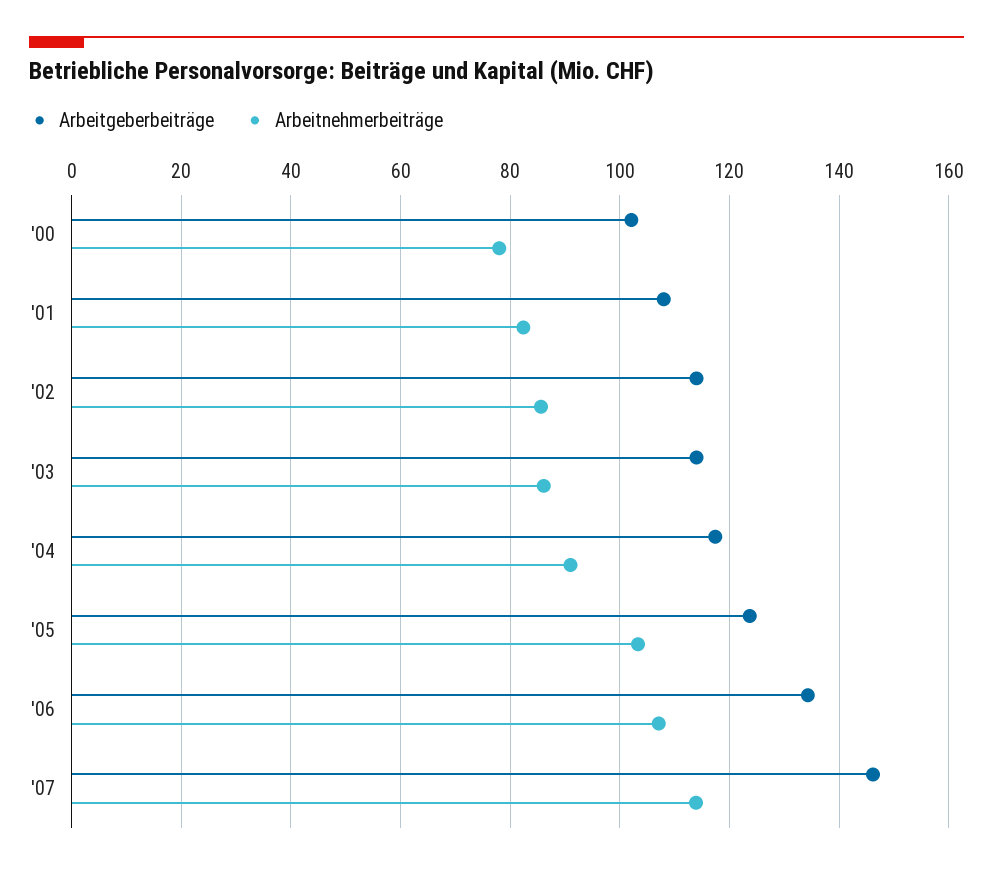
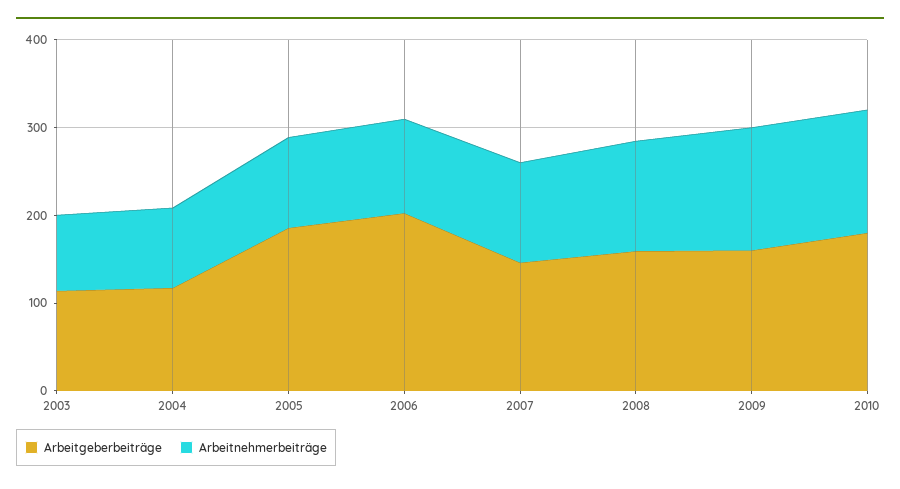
Arbeitgeberbeiträge, '00: 102 -> none
Arbeitnehmerbeiträge, '00: 78 -> none
Arbeitgeberbeiträge, '01: 108 -> none
Arbeitnehmerbeiträge, '01: 82 -> none
Arbeitgeberbeiträge, '02: 114 -> none
Arbeitnehmerbeiträge, '02: 86 -> none
Arbeitgeberbeiträge, '05: 124 -> 180
Arbeitgeberbeiträge, '06: 134 -> 200
Arbeitgeberbeiträge, 2008: none -> 160
Arbeitnehmerbeiträge, 2008: none -> 120
Arbeitgeberbeiträge, 2009: none -> 160
Arbeitnehmerbeiträge, 2009: none -> 140
Arbeitgeberbeiträge, 2010: none -> 180
Arbeitnehmerbeiträge, 2010: none -> 140

